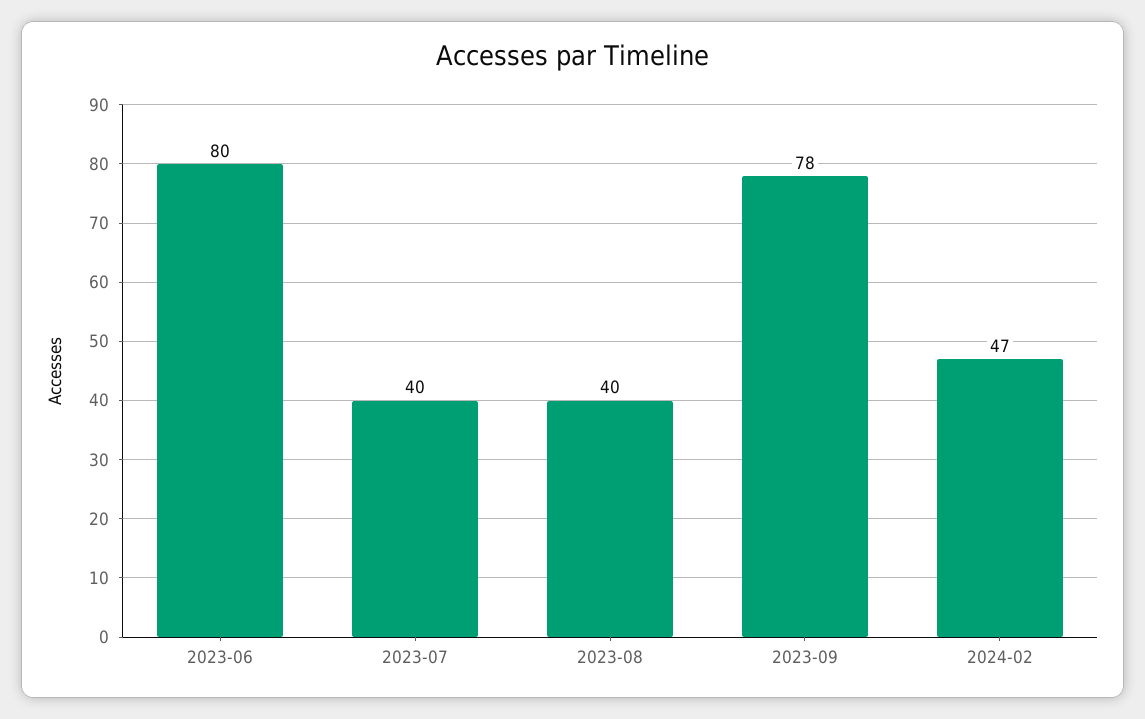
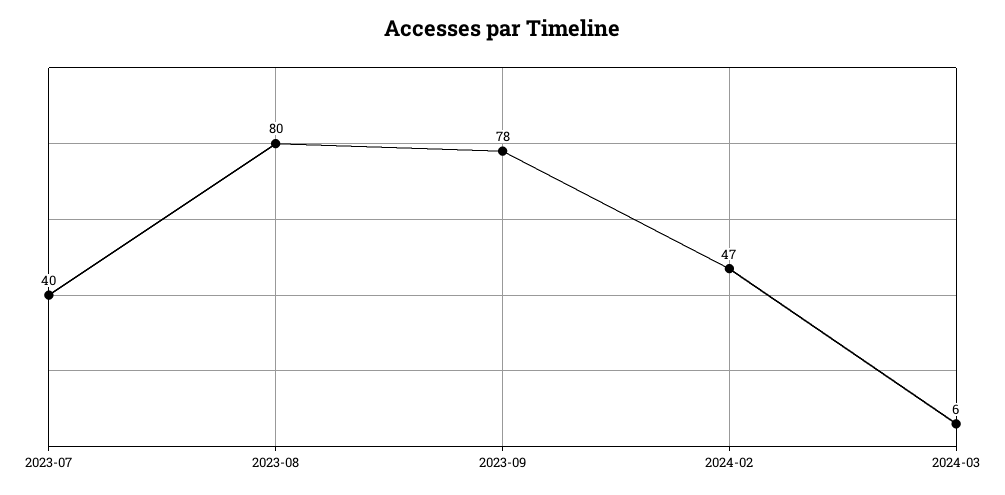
2023-06: 80 -> none
2023-08: 40 -> 80
2024-03: none -> 6

